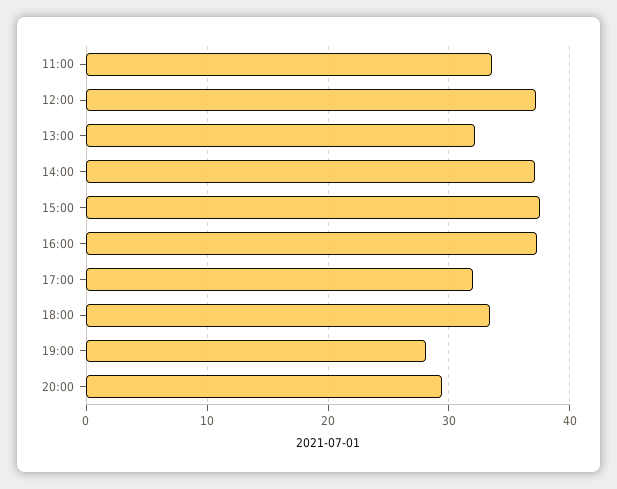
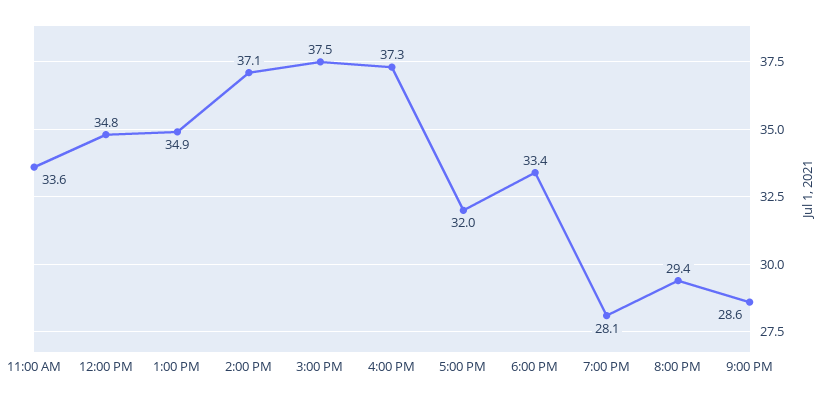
12:00: 37 -> 34.8
13:00: 32 -> 34.9
9:00 PM: none -> 28.6

